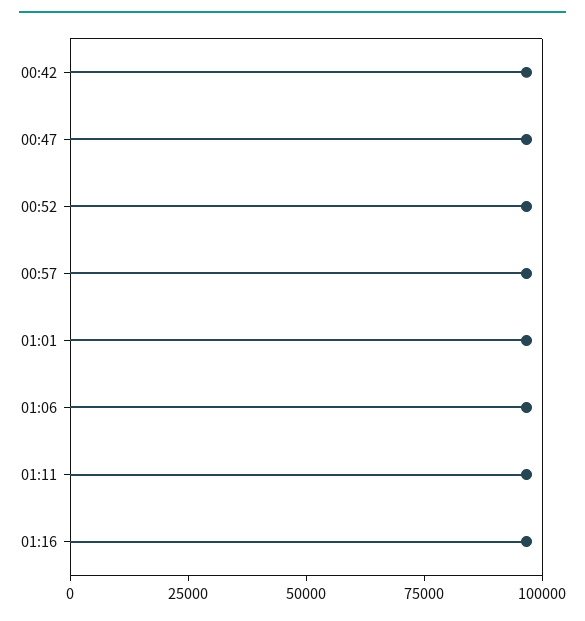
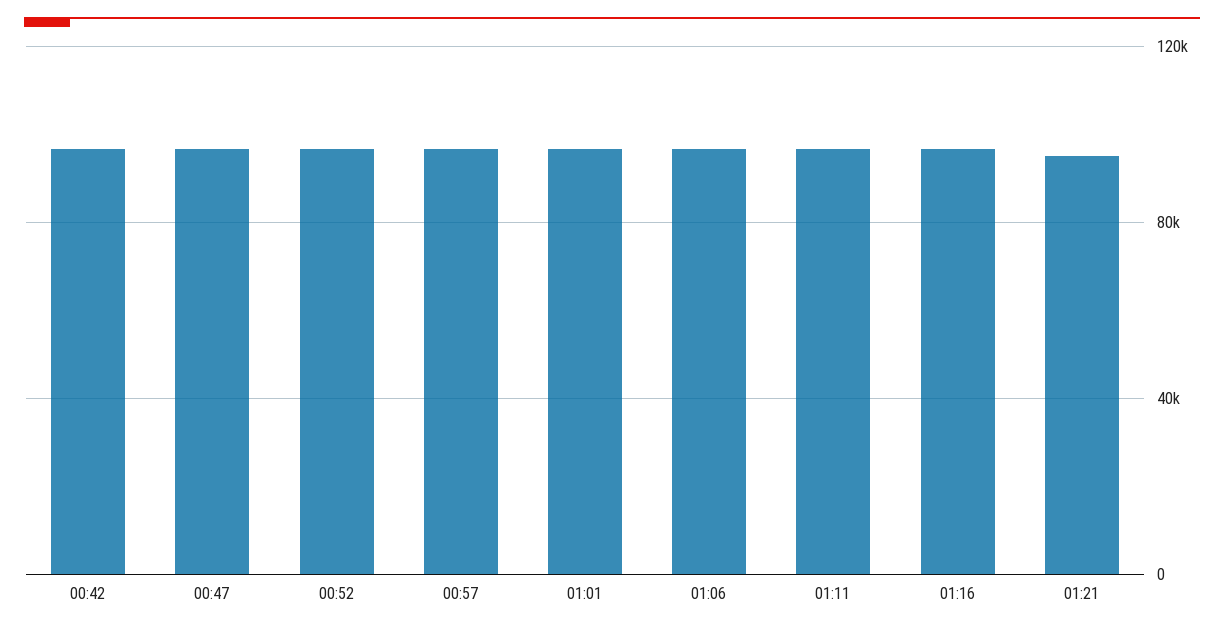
01:21: none -> 95000

